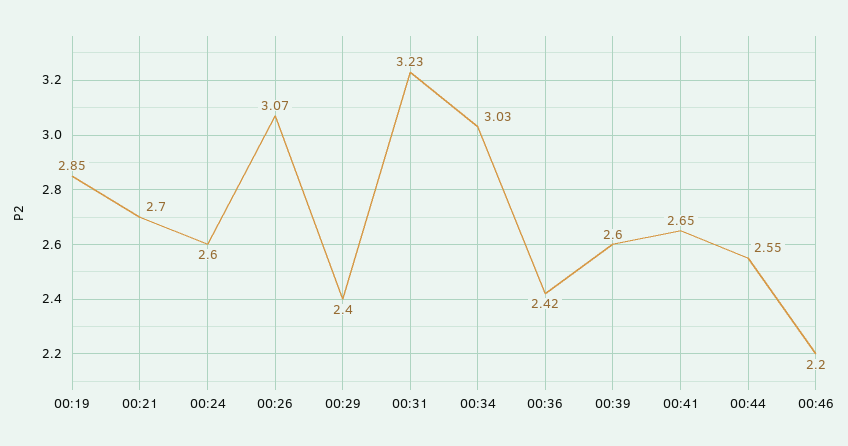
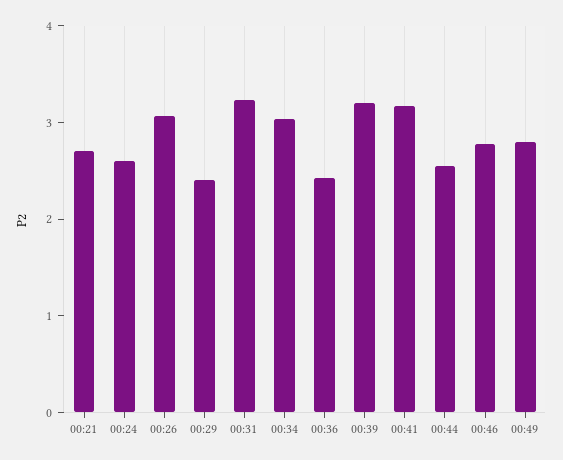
00:19: 2.85 -> none
00:39: 2.6 -> 3.2
00:41: 2.65 -> 3.2
00:46: 2.2 -> 2.8
00:49: none -> 2.8

